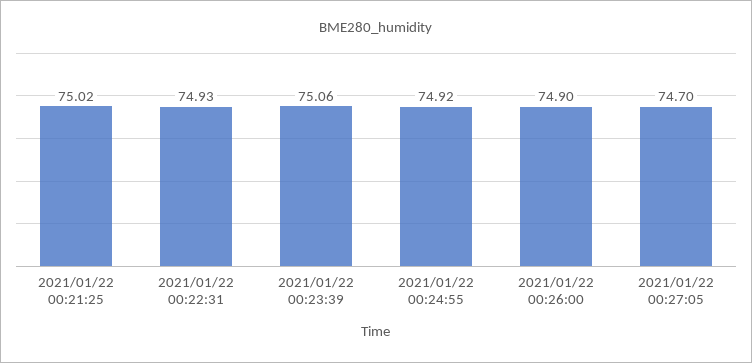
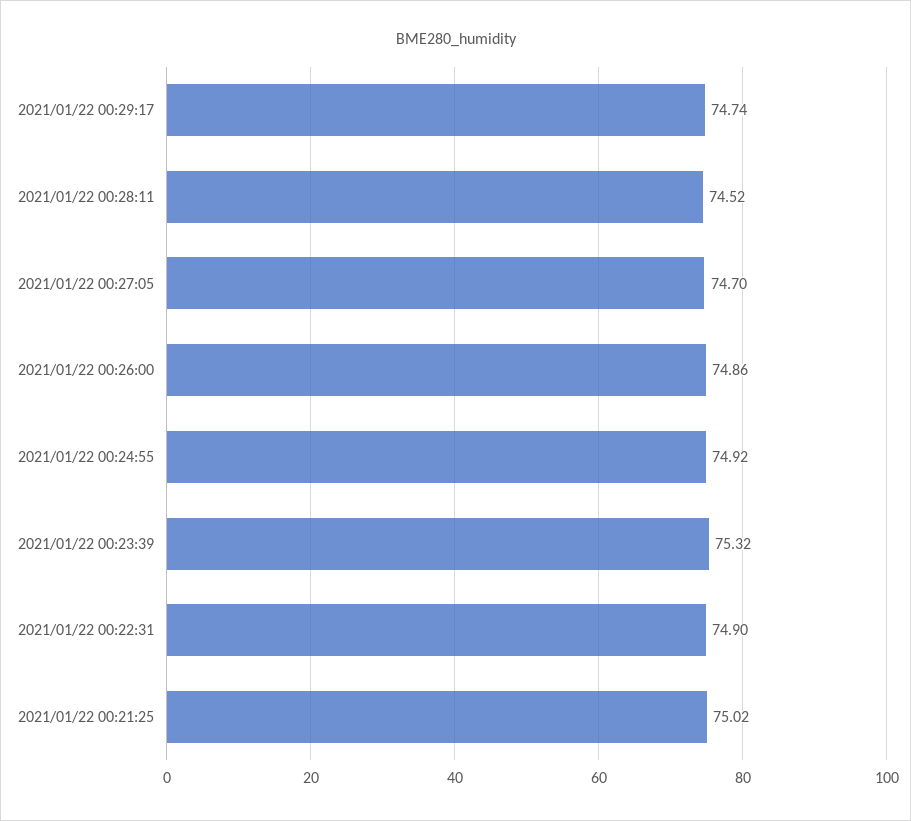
2021/01/22 00:22:31: 74.93 -> 74.9
2021/01/22 00:23:39: 75.06 -> 75.32
2021/01/22 00:26:00: 74.9 -> 74.86
2021/01/22 00:29:17: none -> 74.74
2021/01/22 00:28:11: none -> 74.52

